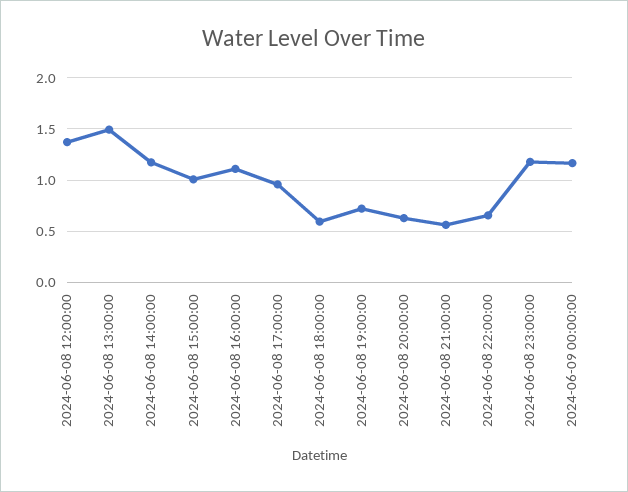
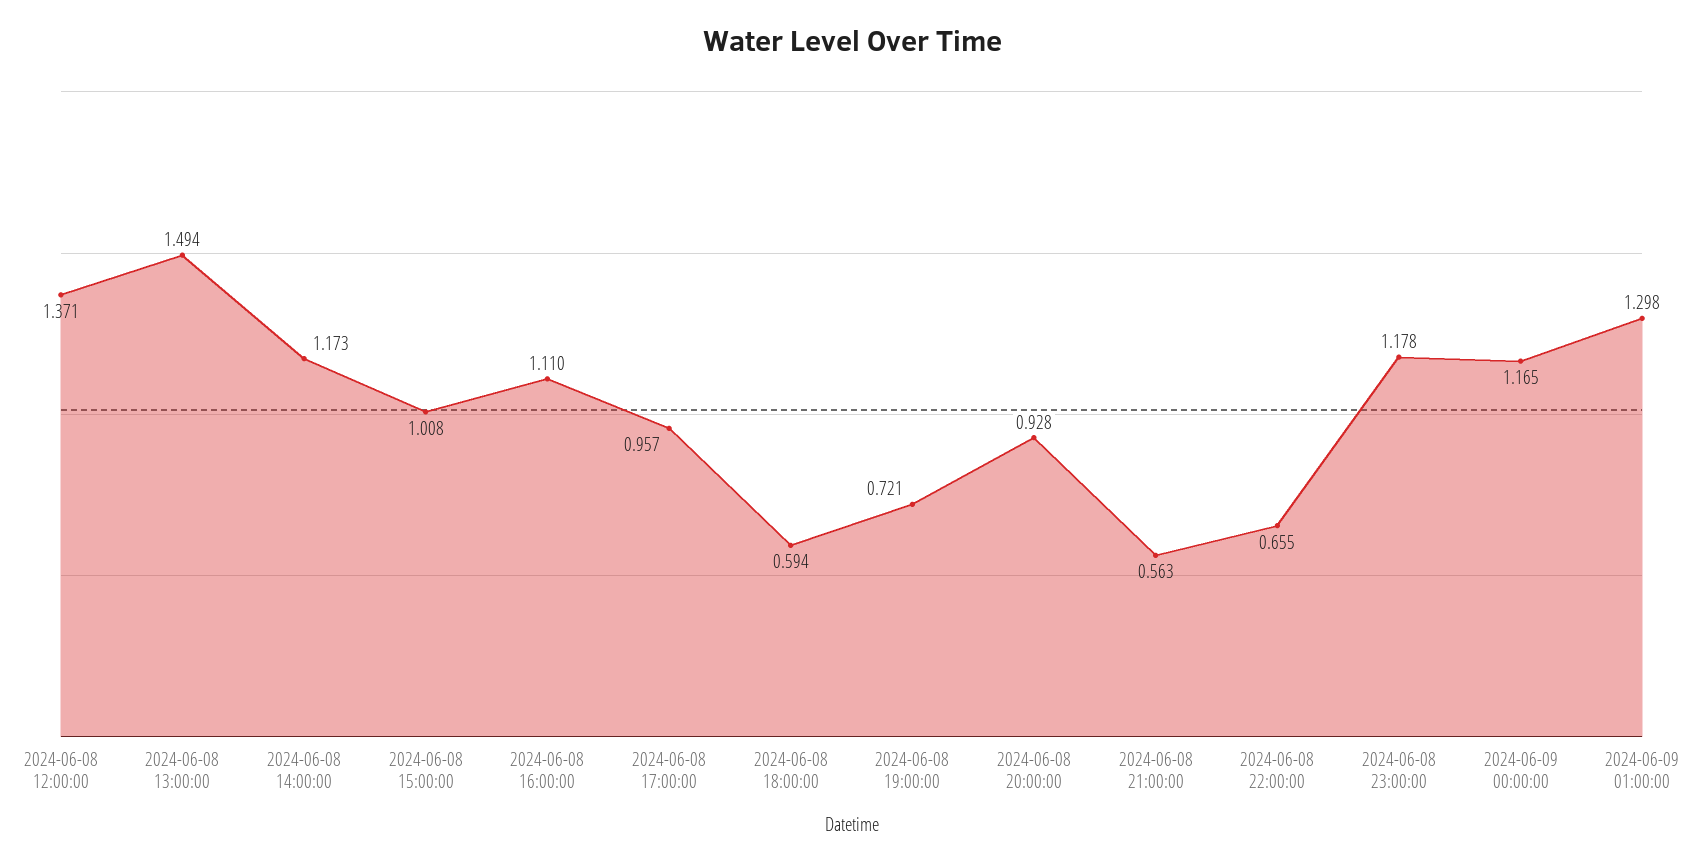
2024-06-08 20:00:00: 0.6 -> 0.928
2024-06-09 01:00:00: none -> 1.298

